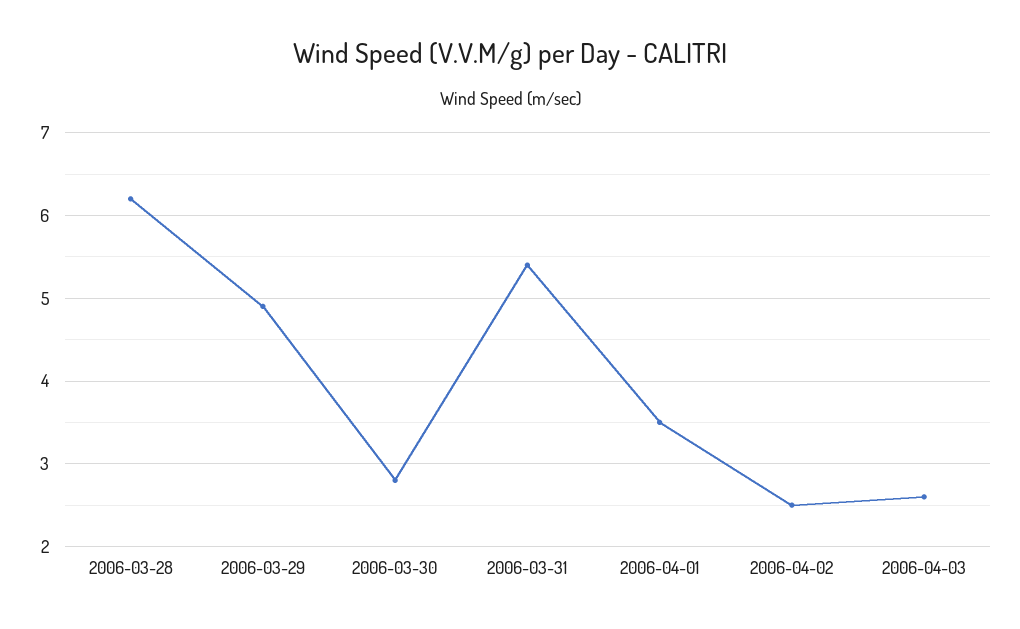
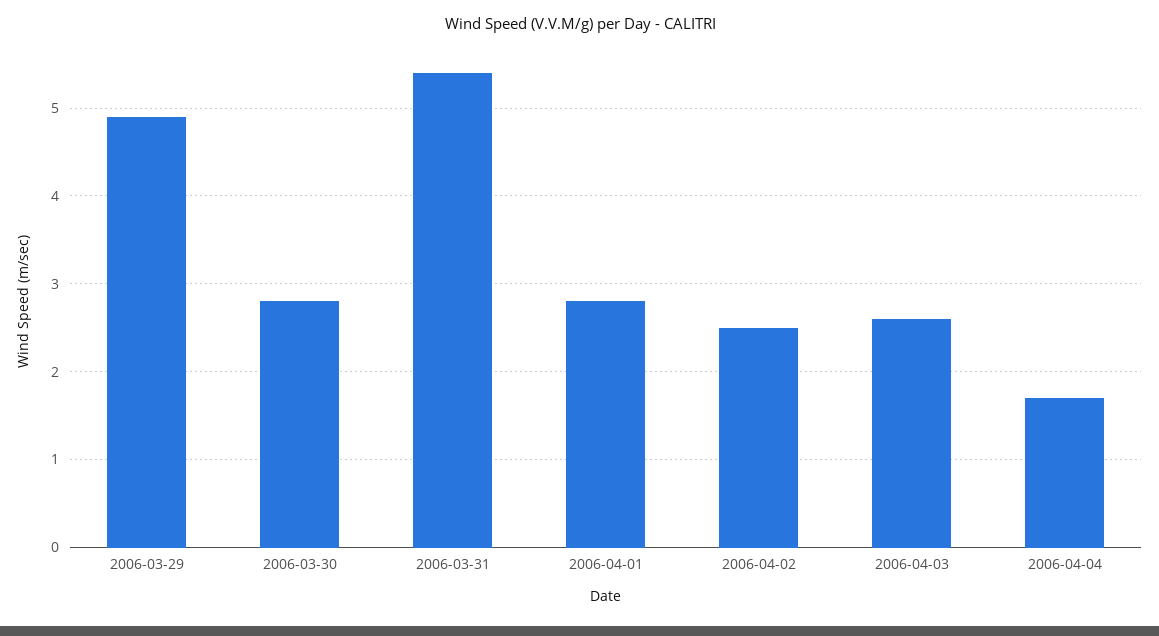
2006-03-28: 6.2 -> none
2006-04-01: 3.5 -> 2.8
2006-04-04: none -> 1.7

